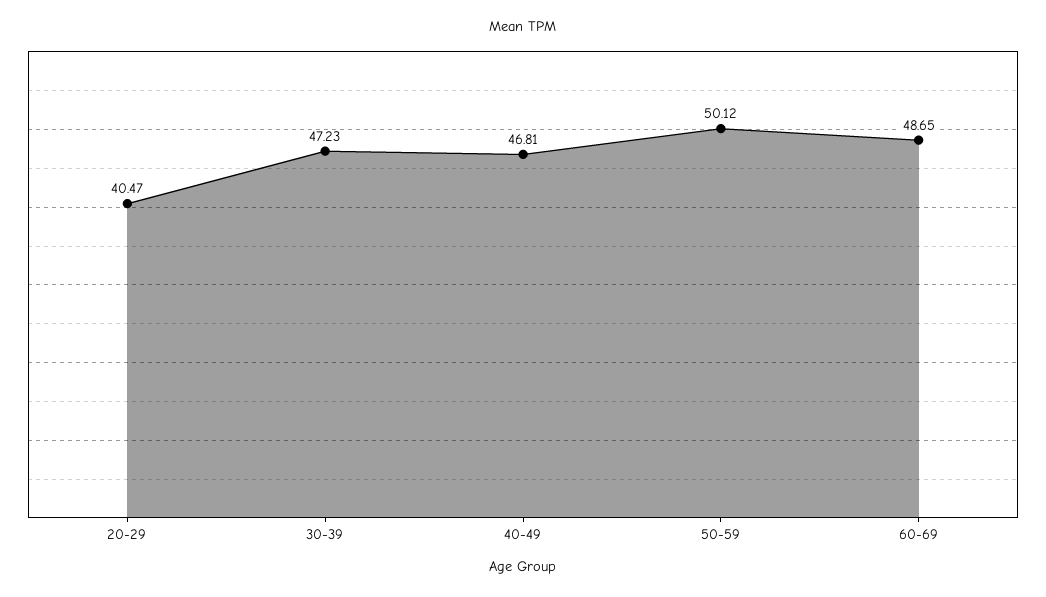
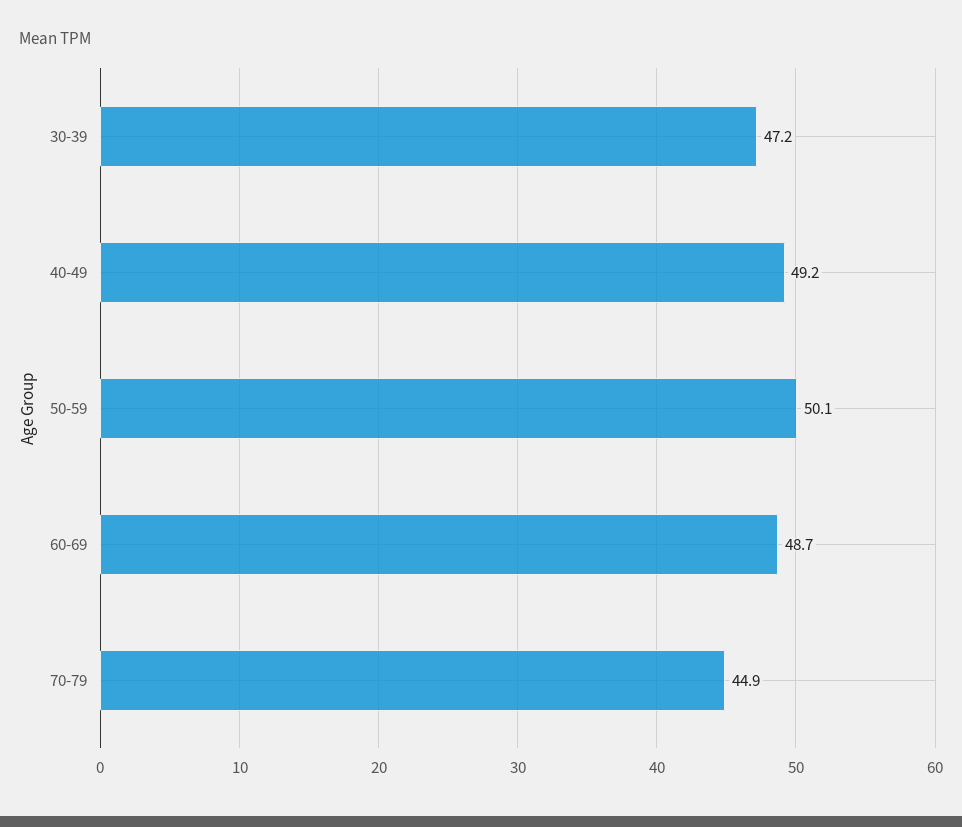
20-29: 40.47 -> none
40-49: 46.81 -> 49.2
70-79: none -> 44.9

